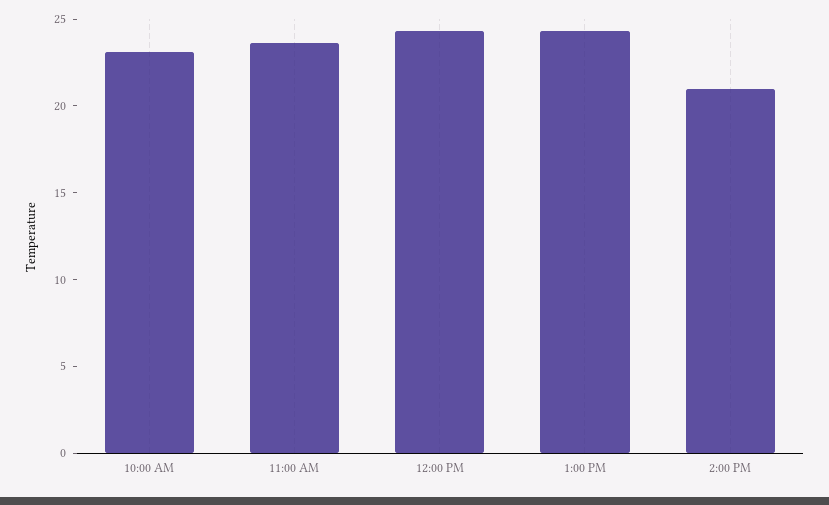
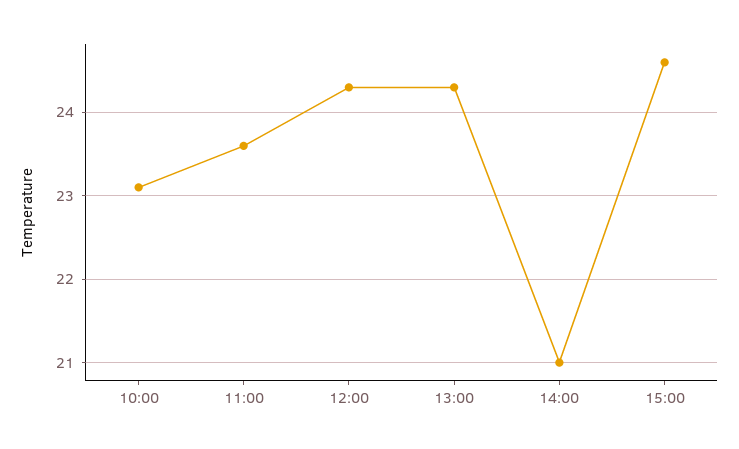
15:00: none -> 24.6

